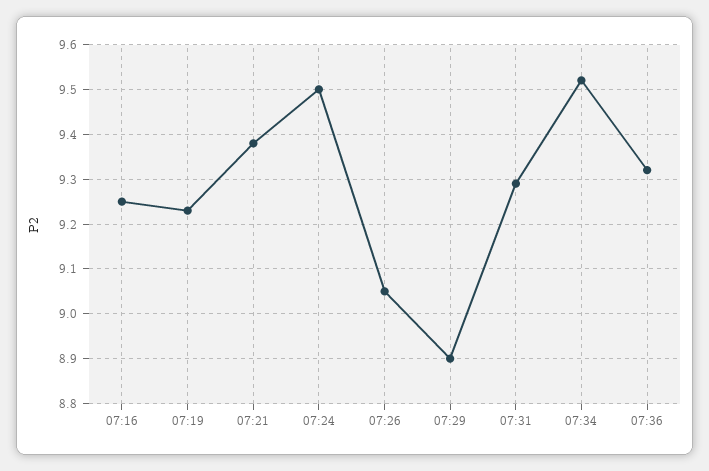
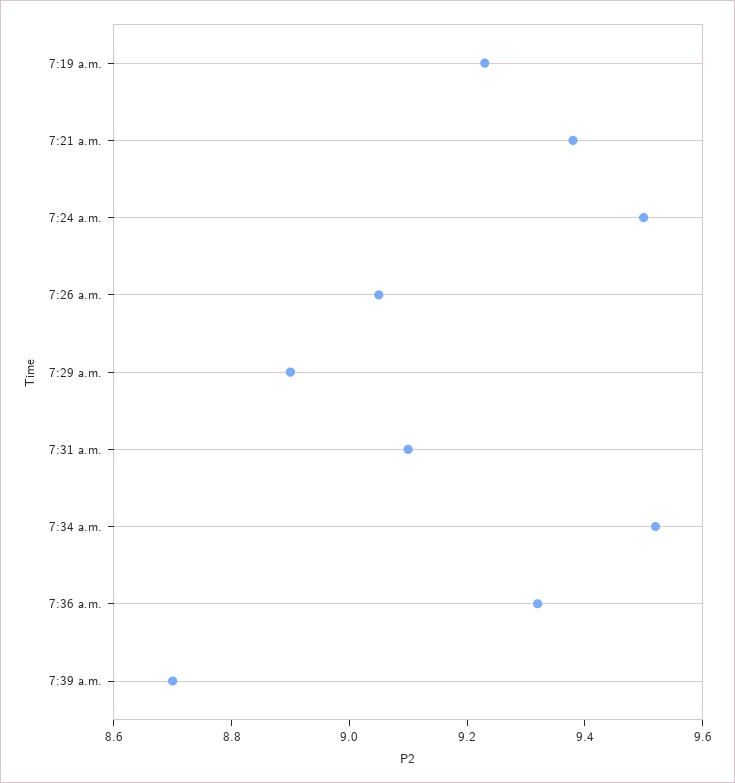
07:16: 9.25 -> none
07:31: 9.3 -> 9.1
7:39 a.m.: none -> 8.7

